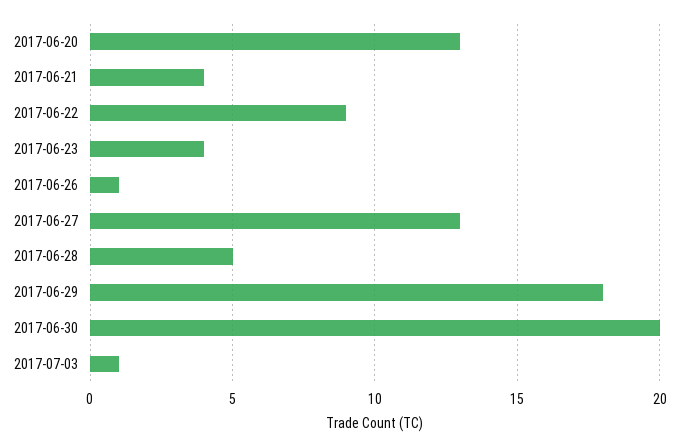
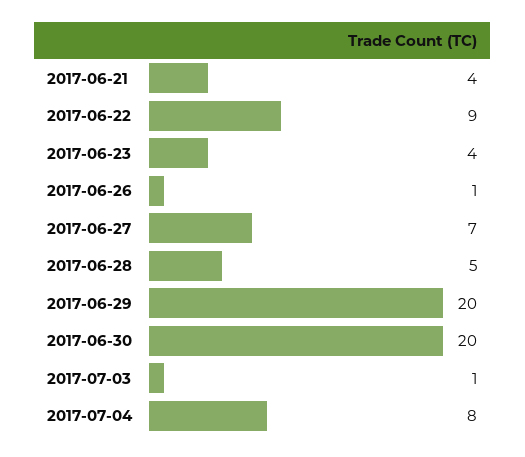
2017-06-20: 13 -> none
2017-06-27: 13 -> 7
2017-06-29: 18 -> 20
2017-07-04: none -> 8

